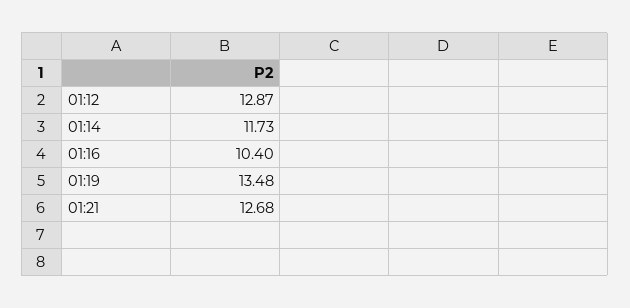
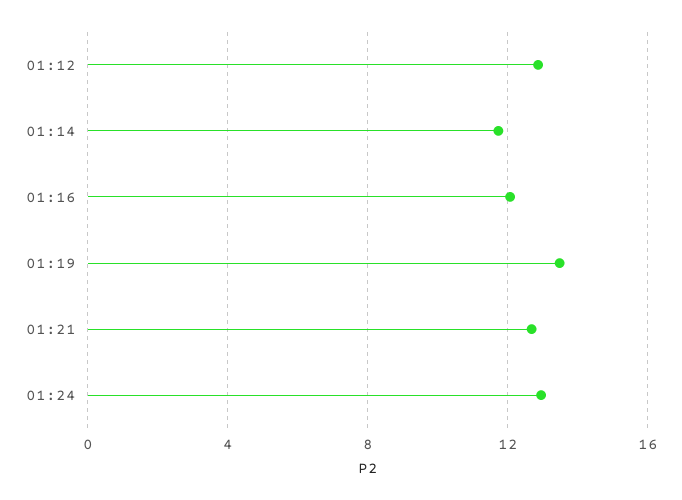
01:16: 10.4 -> 12
01:24: none -> 13

